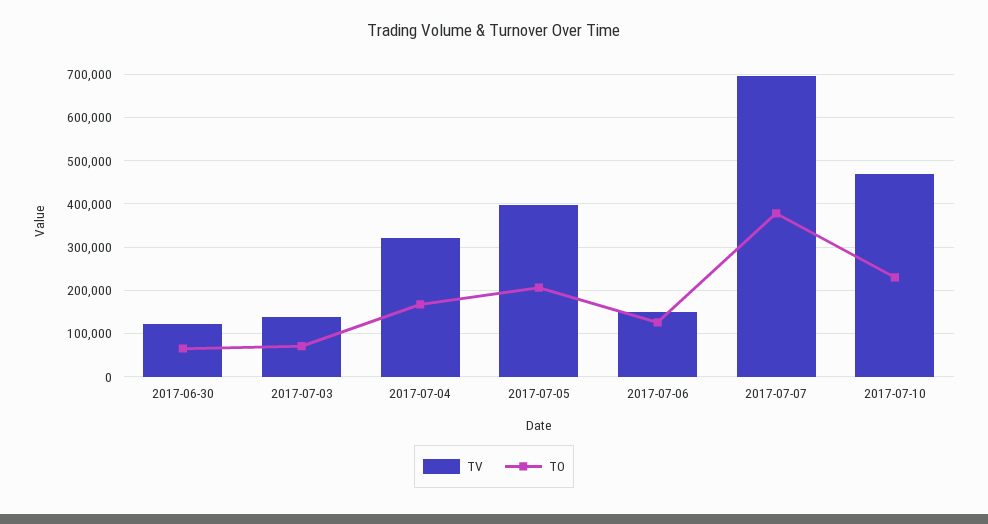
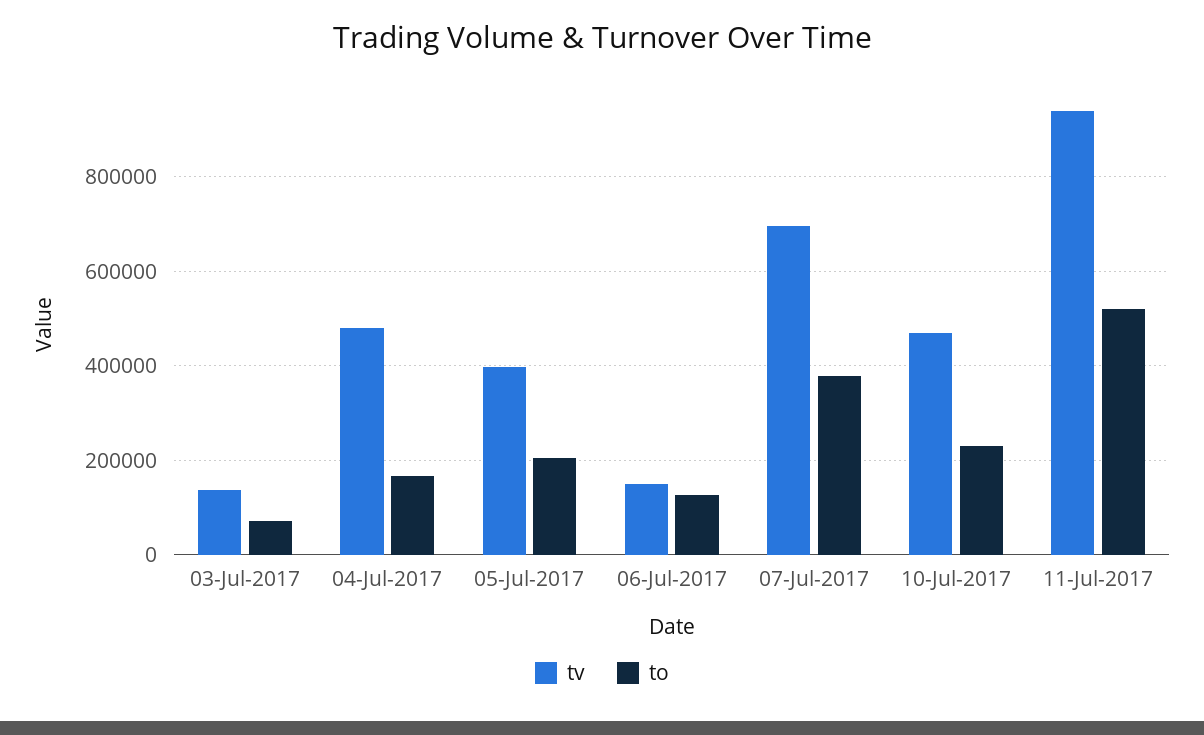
TV, 2017-06-30: 120000 -> none
TO, 2017-06-30: 60000 -> none
TV, 2017-07-04: 320000 -> 480000
TV, 11-Jul-2017: none -> 940000
TO, 11-Jul-2017: none -> 520000

